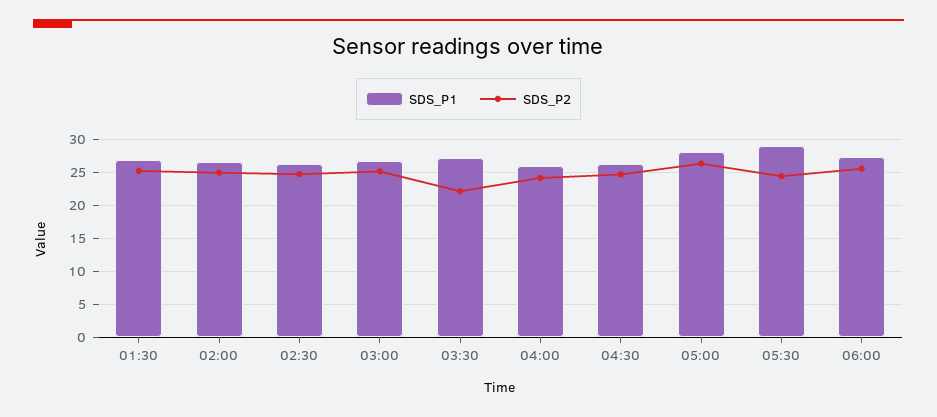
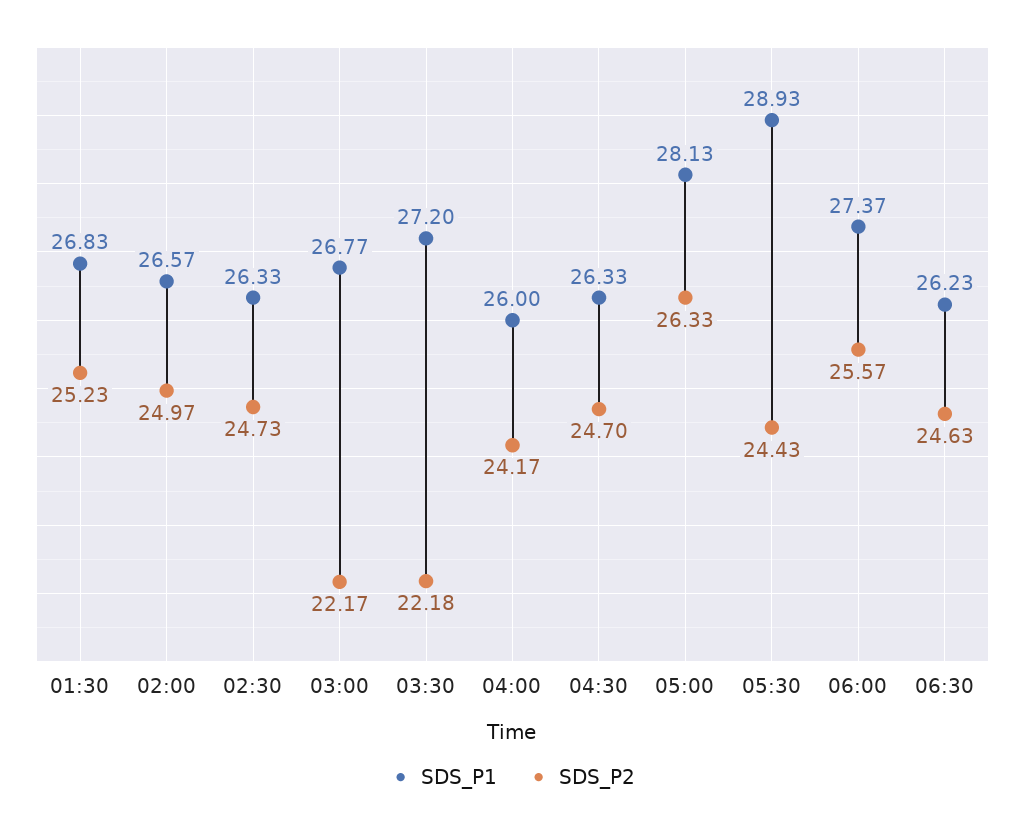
SDS_P2, 03:00: 25 -> 22.17
SDS_P1, 06:30: none -> 26.23
SDS_P2, 06:30: none -> 24.63

